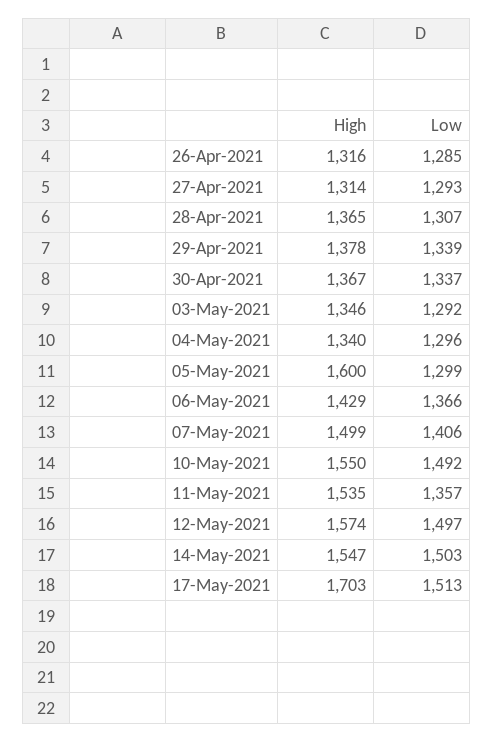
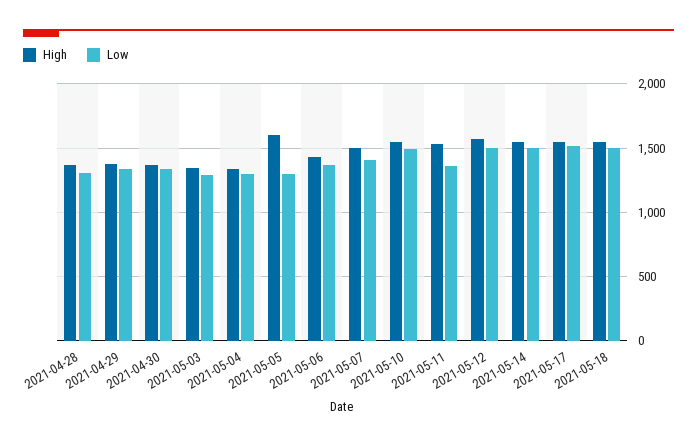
High, 26-Apr-2021: 1316 -> none
Low, 26-Apr-2021: 1285 -> none
High, 27-Apr-2021: 1314 -> none
Low, 27-Apr-2021: 1293 -> none
High, 17-May-2021: 1703 -> 1550
High, 2021-05-18: none -> 1550
Low, 2021-05-18: none -> 1500

